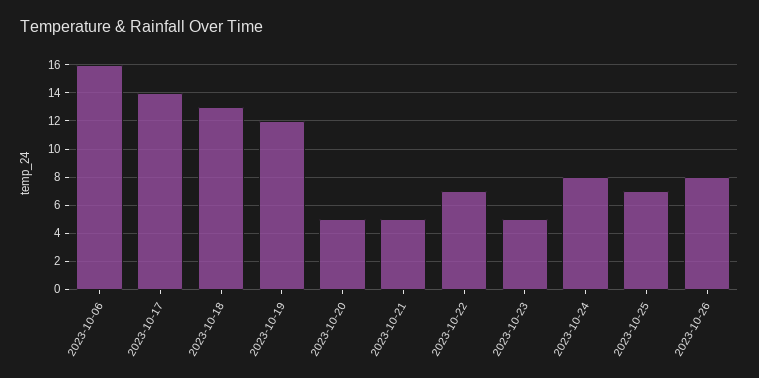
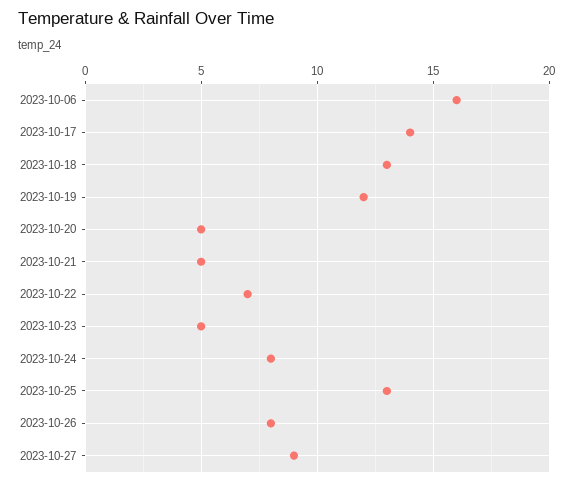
2023-10-25: 7 -> 13
2023-10-27: none -> 9

